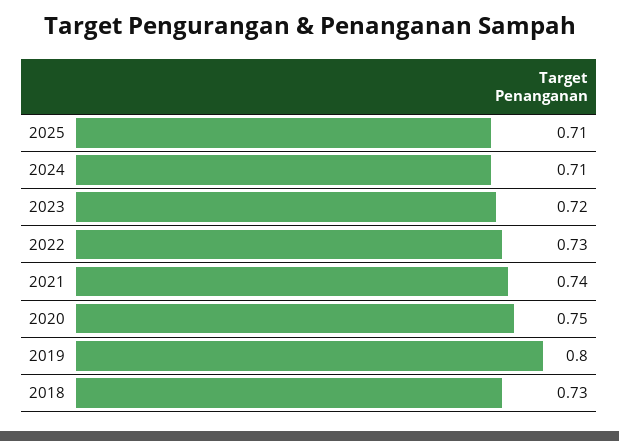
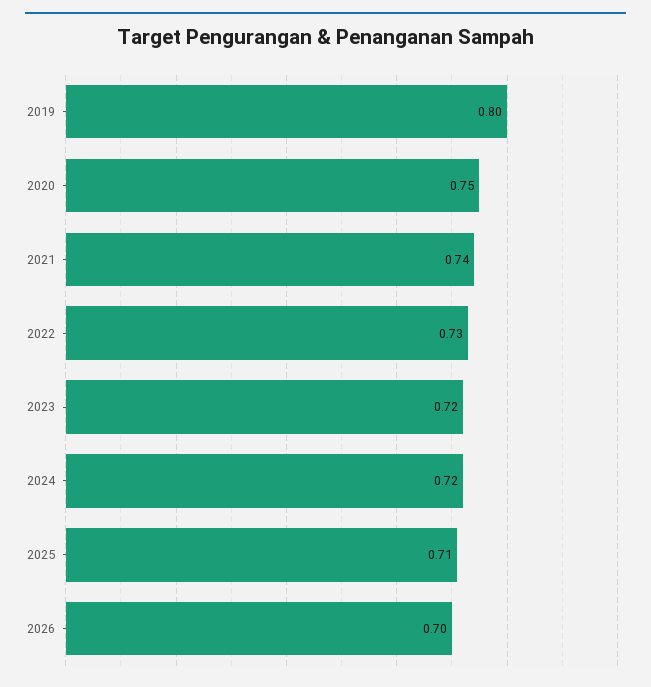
2024: 0.71 -> 0.72
2018: 0.73 -> none
2026: none -> 0.7

